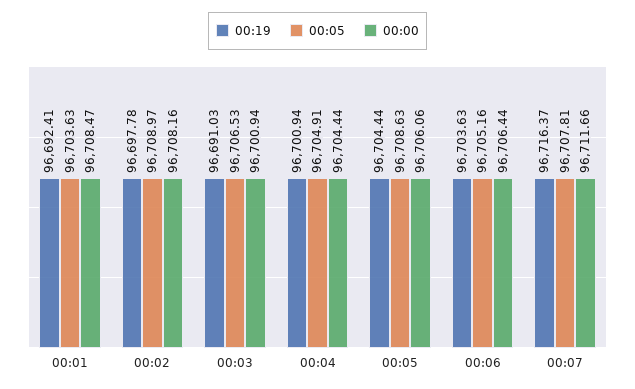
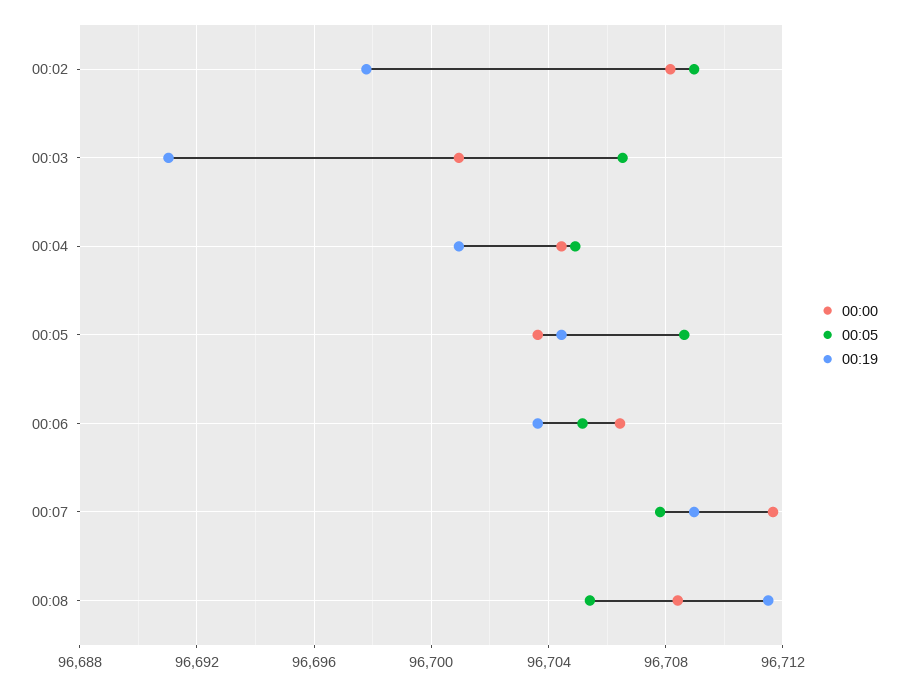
00:19, 00:01: 96692.41 -> none
00:05, 00:01: 96703.63 -> none
00:00, 00:01: 96708.47 -> none
00:00, 00:05: 96706.06 -> 96703.5
00:19, 00:07: 96716.37 -> 96709
00:00, 00:08: none -> 96708.5
00:05, 00:08: none -> 96705.5
00:19, 00:08: none -> 96711.5

